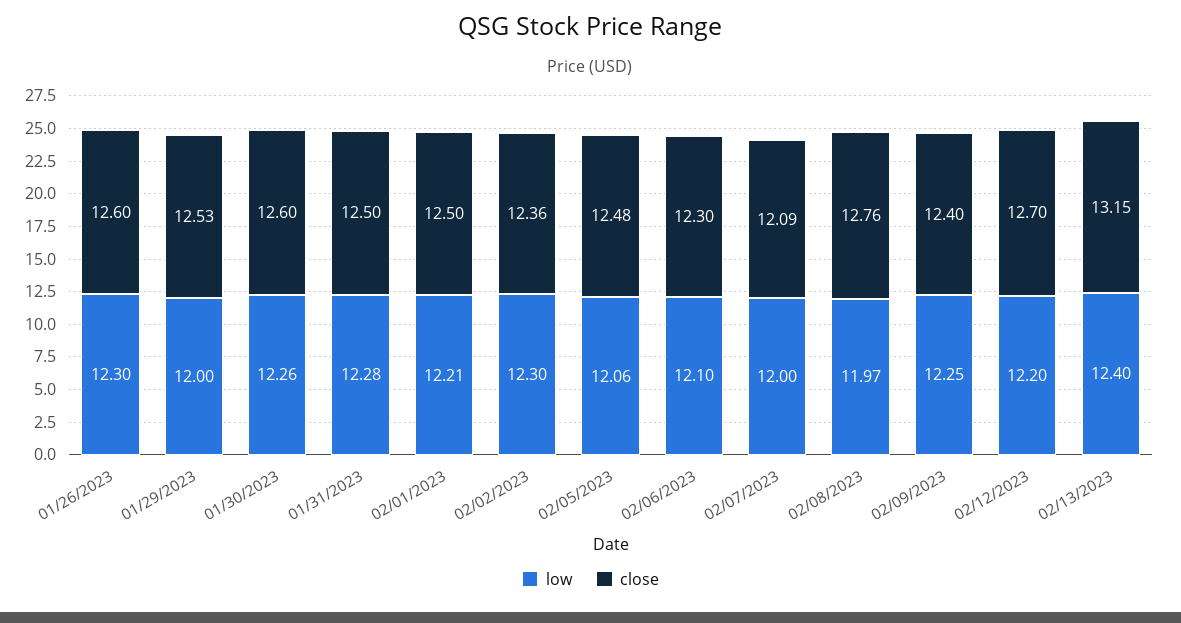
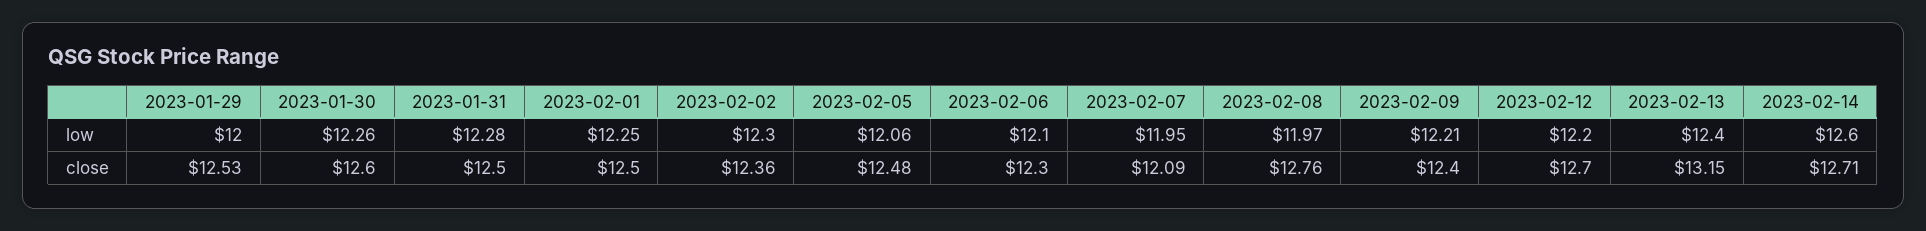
low, 01/26/2023: 12.3 -> none
close, 01/26/2023: 12.6 -> none
low, 02/01/2023: 12.21 -> 12.25
low, 02/07/2023: 12 -> 11.95
low, 02/09/2023: 12.25 -> 12.21
low, 2023-02-14: none -> 12.6
close, 2023-02-14: none -> 12.71

